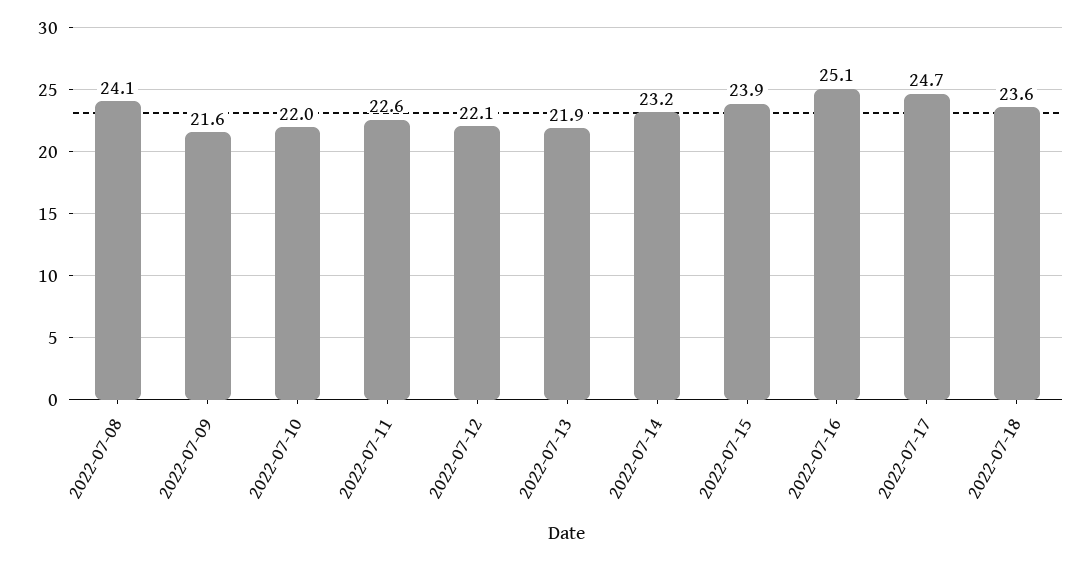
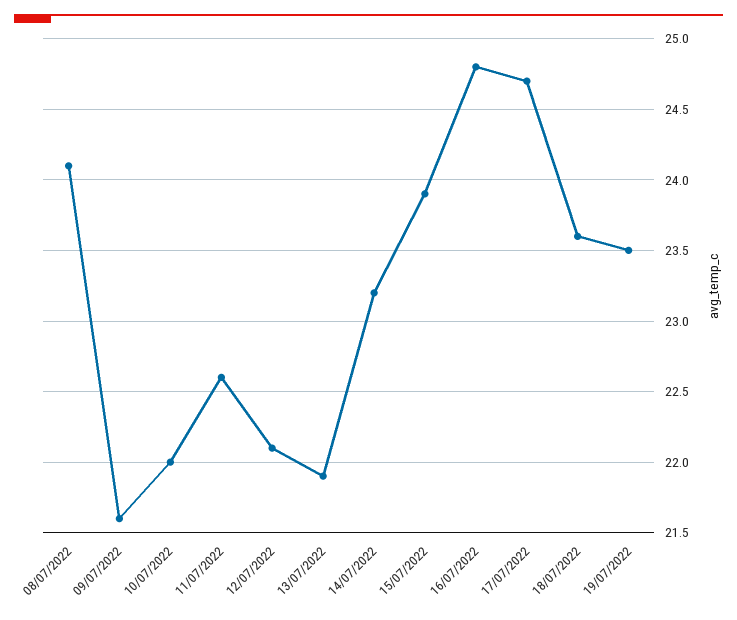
2022-07-16: 25.1 -> 24.8
19/07/2022: none -> 23.5

